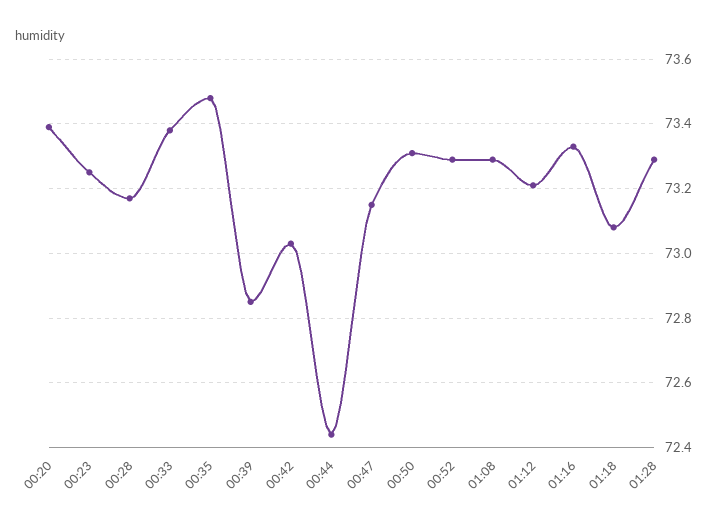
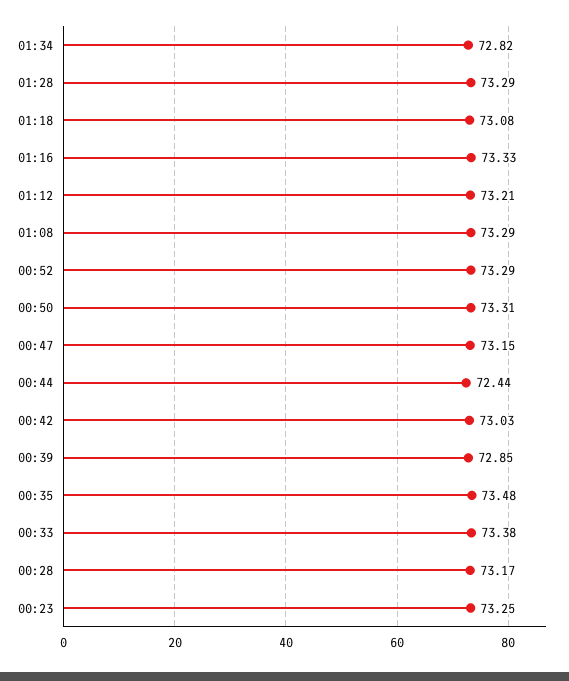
00:20: 73.4 -> none
01:34: none -> 72.82

